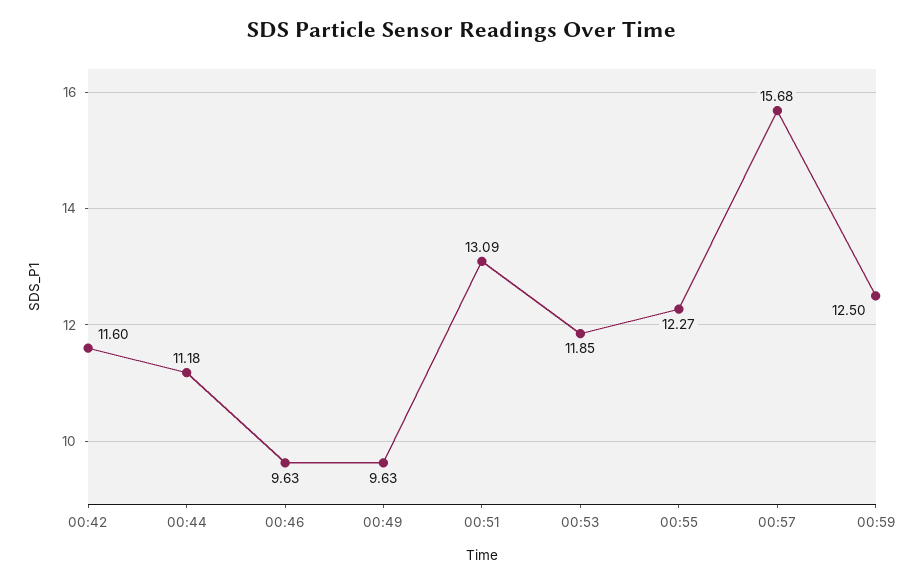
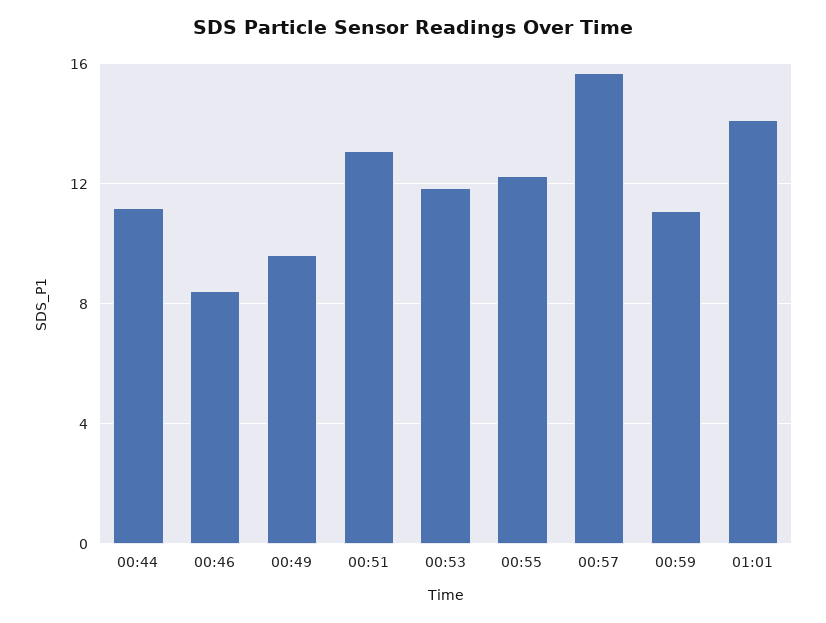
00:42: 11.6 -> none
00:46: 9.63 -> 8.5
00:59: 12.5 -> 11
01:01: none -> 14

